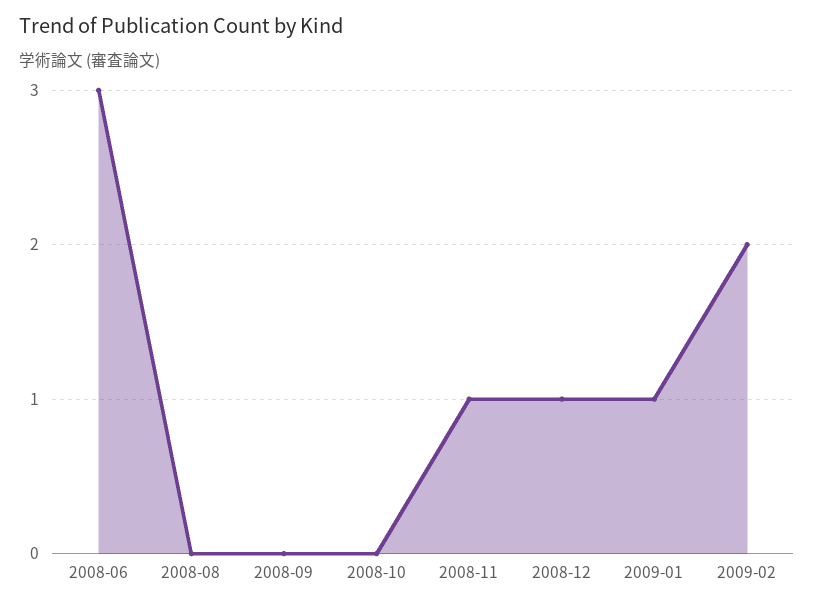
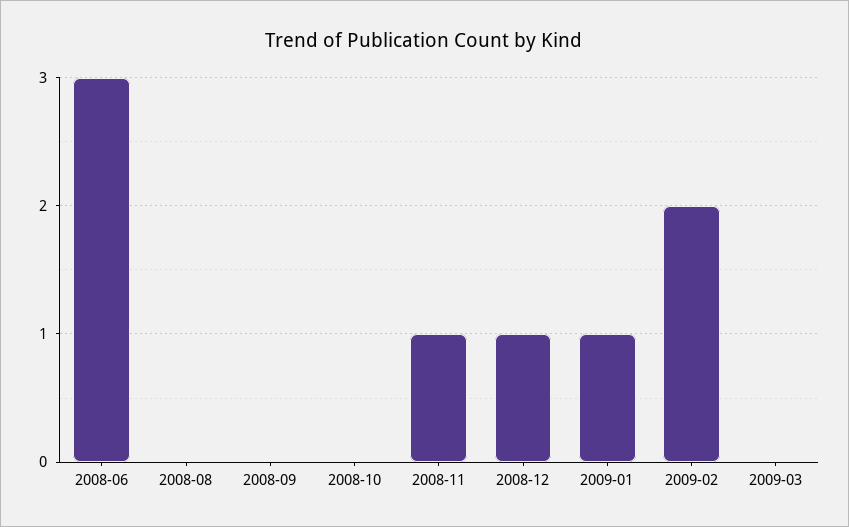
2009-03: none -> 0

